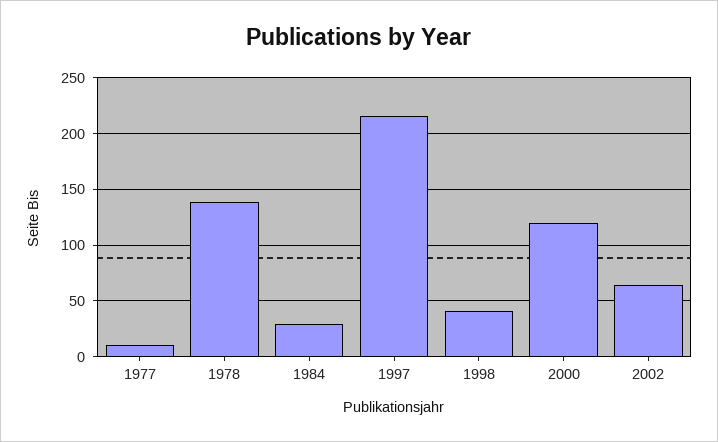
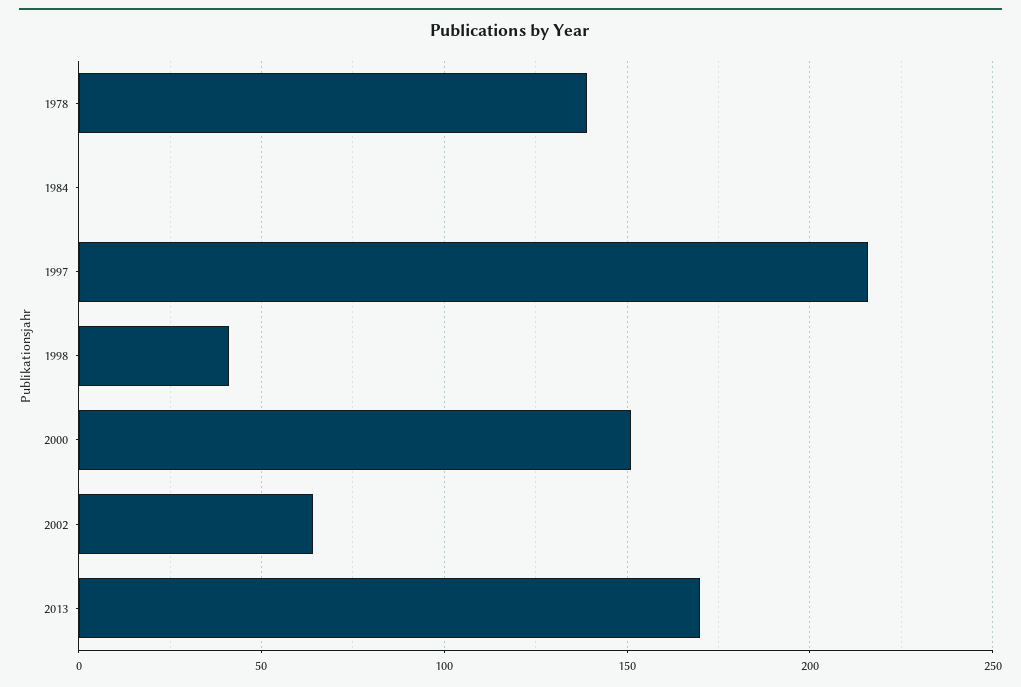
1977: 10 -> none
1984: 30 -> 0
2000: 120 -> 150
2013: none -> 170

